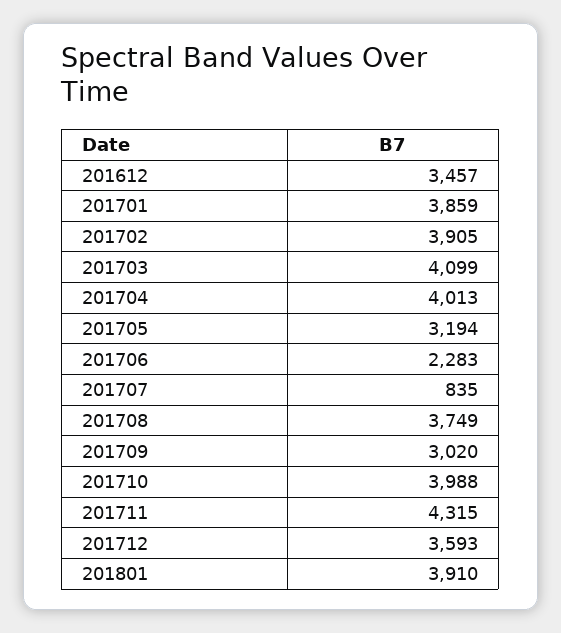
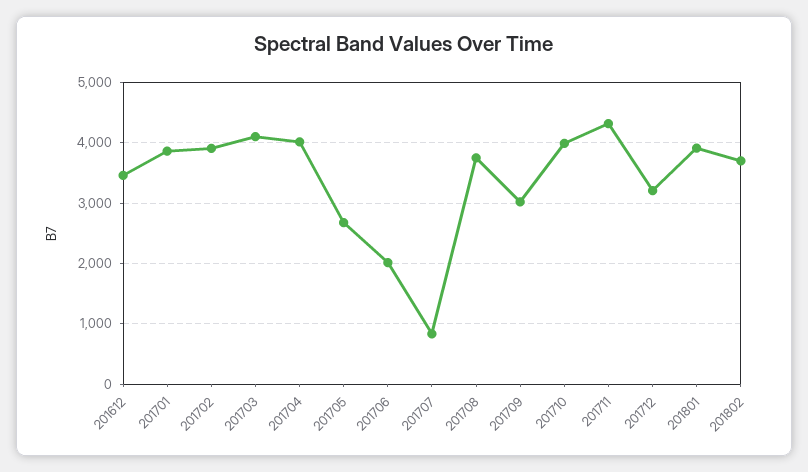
201705: 3194 -> 2700
201706: 2283 -> 2000
201712: 3593 -> 3200
201802: none -> 3700

